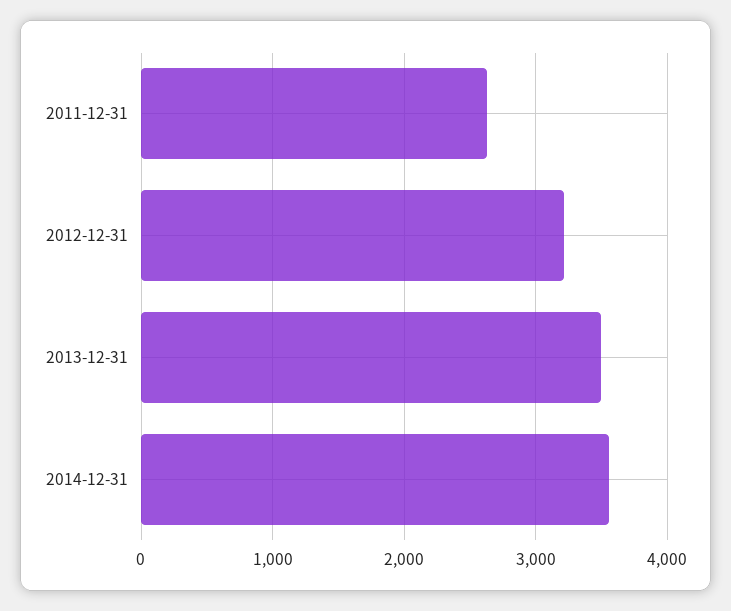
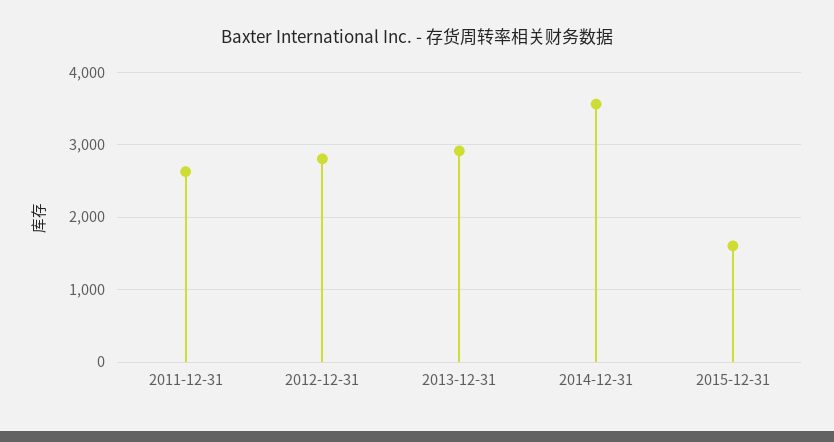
2012-12-31: 3200 -> 2800
2013-12-31: 3500 -> 2900
2015-12-31: none -> 1600

